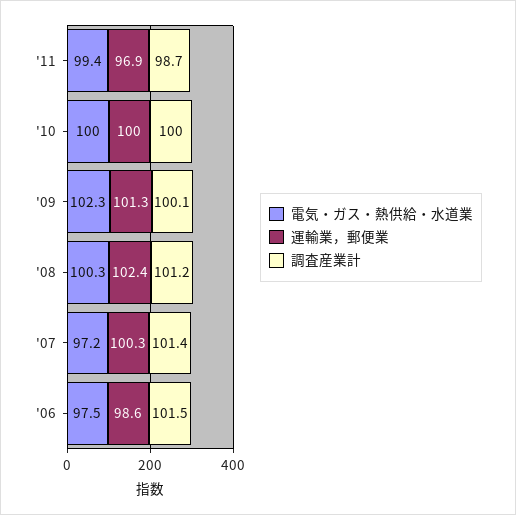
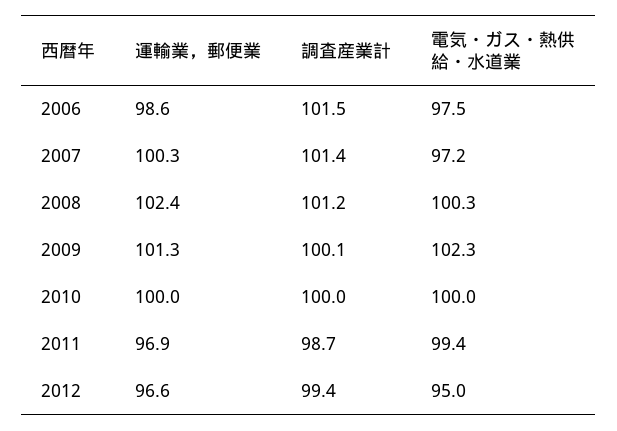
運輸業，郵便業, 2012: none -> 96.6
調査産業計, 2012: none -> 99.4
電気・ガス・熱供給・水道業, 2012: none -> 95

